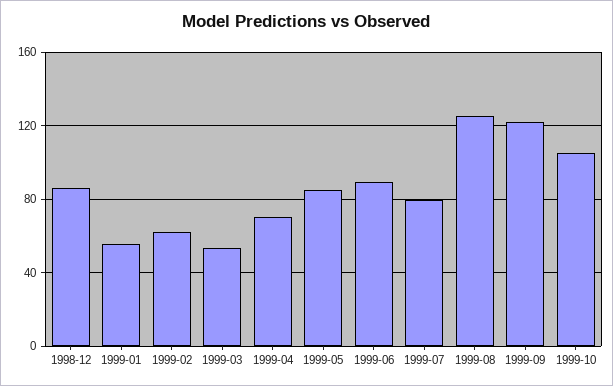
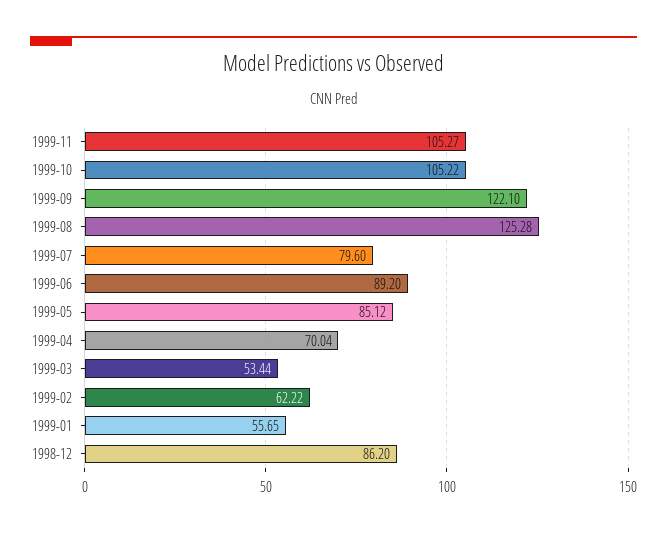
1999-11: none -> 105.27

